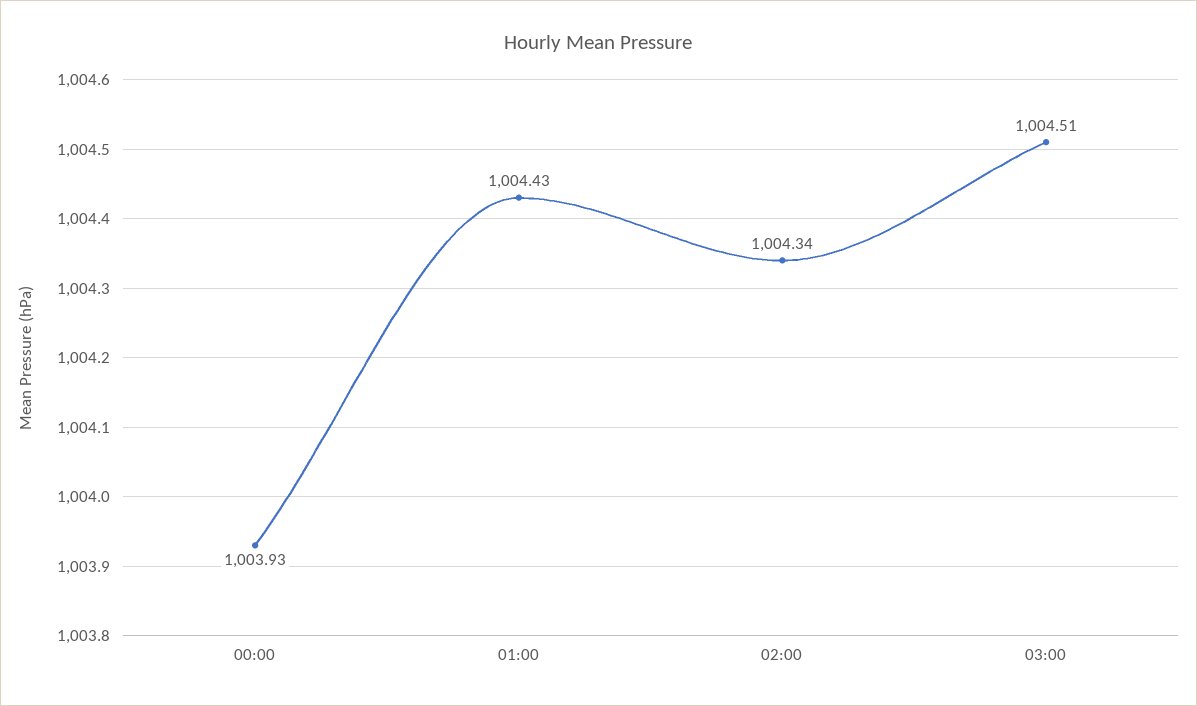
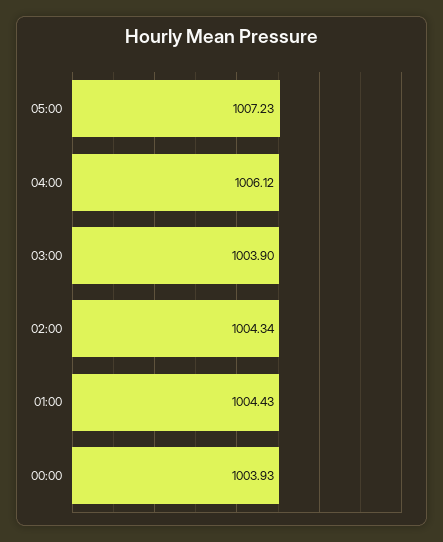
03:00: 1004.51 -> 1003.9
05:00: none -> 1007.23
04:00: none -> 1006.12

